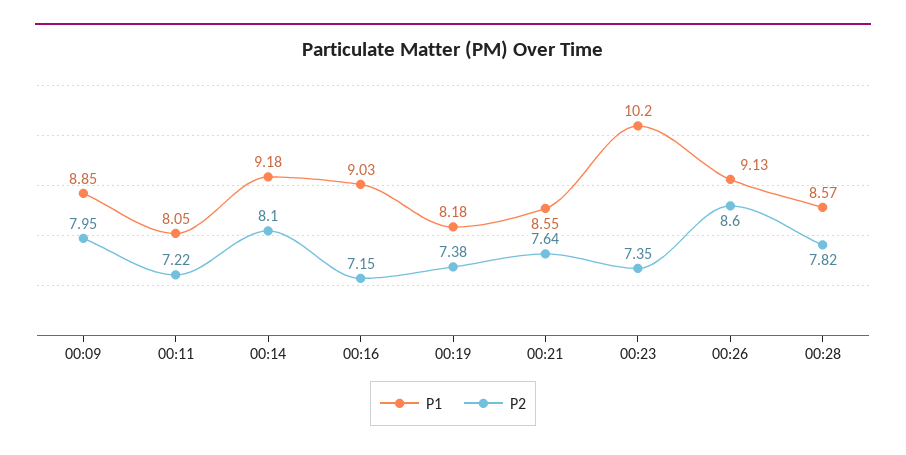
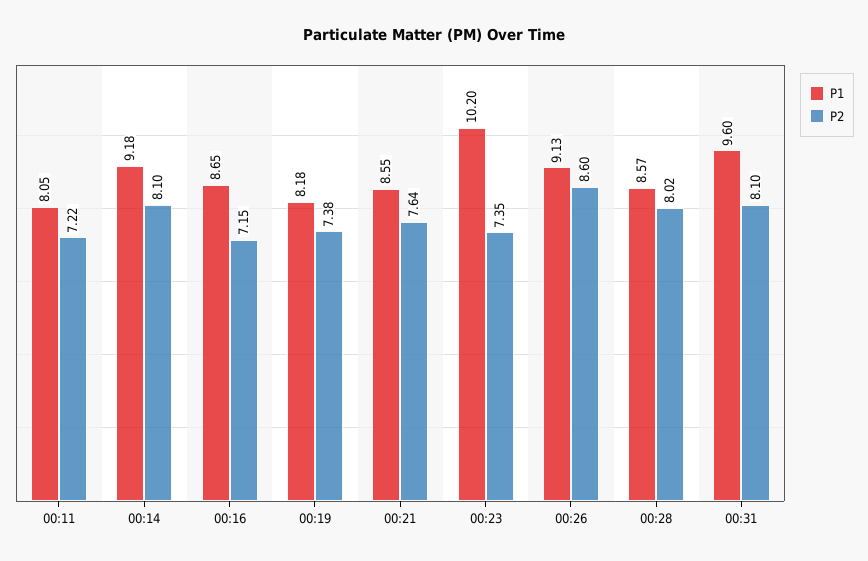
P1, 00:09: 8.85 -> none
P2, 00:09: 7.95 -> none
P1, 00:16: 9.03 -> 8.65
P2, 00:28: 7.82 -> 8.02
P1, 00:31: none -> 9.6
P2, 00:31: none -> 8.1

